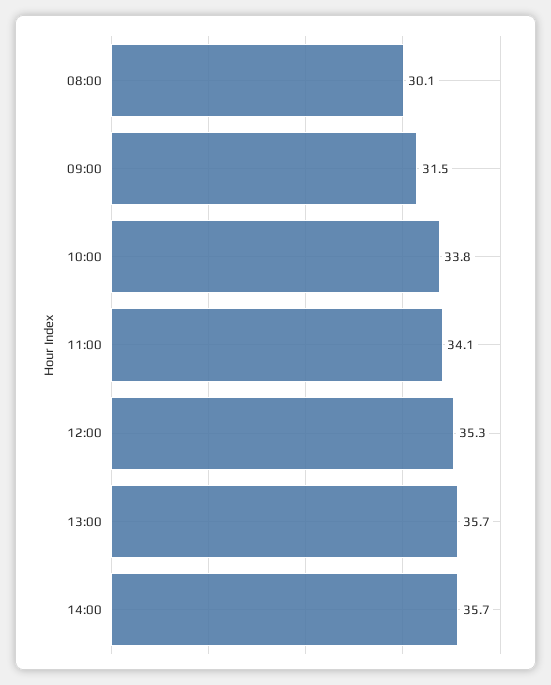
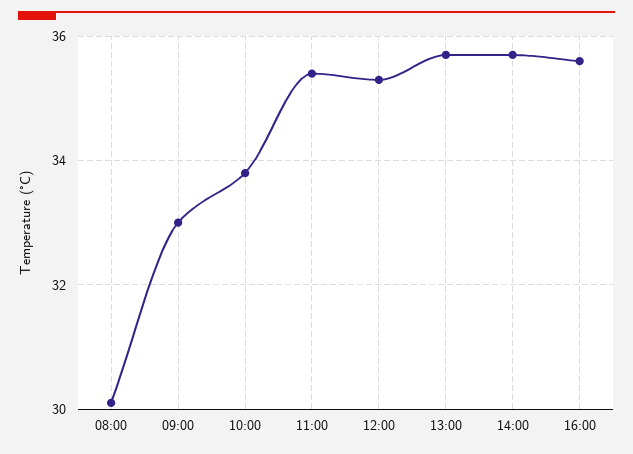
09:00: 31.5 -> 33
11:00: 34.1 -> 35.5
16:00: none -> 35.5

